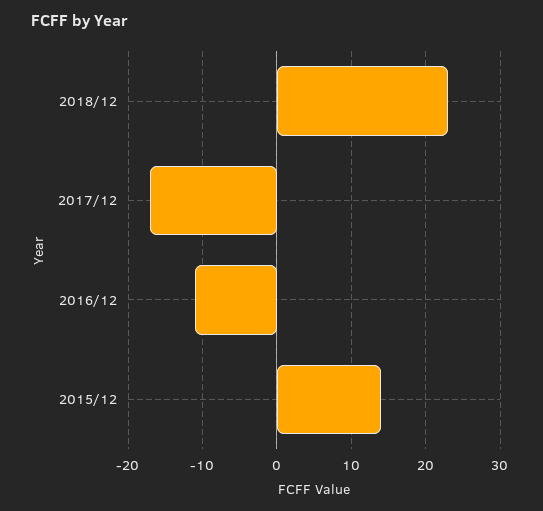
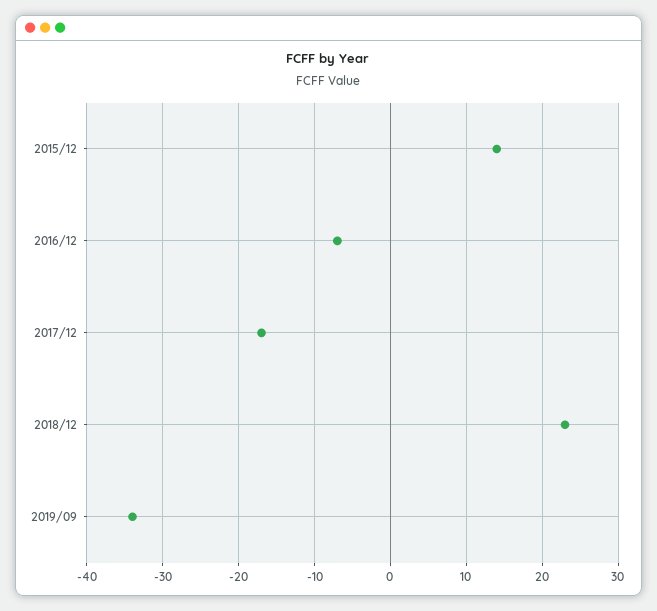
2016/12: -11 -> -7
2019/09: none -> -34

